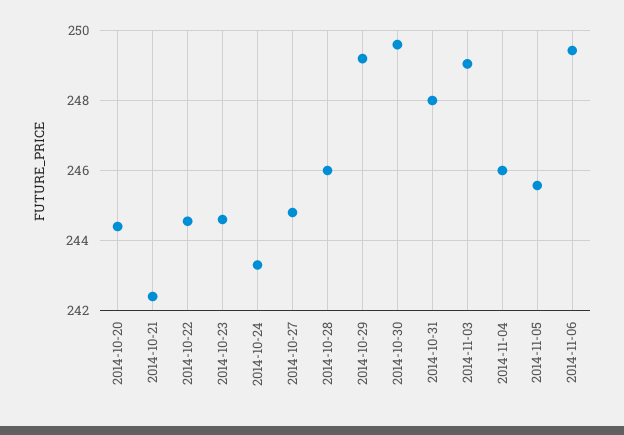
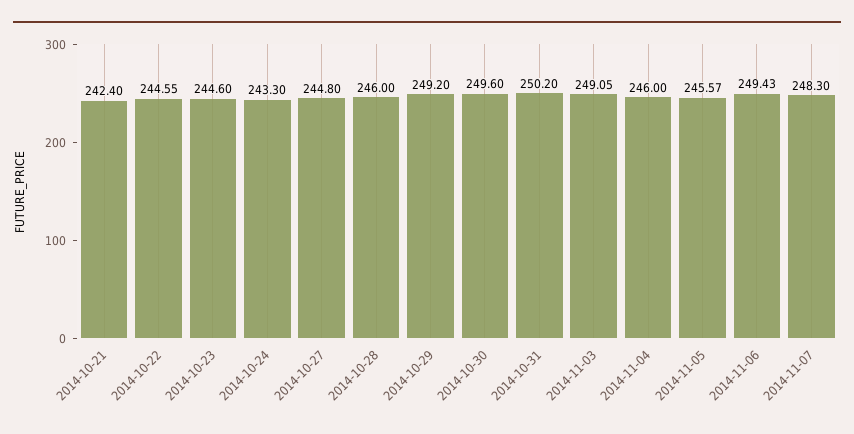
2014-10-20: 244.4 -> none
2014-10-31: 248 -> 250.2
2014-11-07: none -> 248.3

